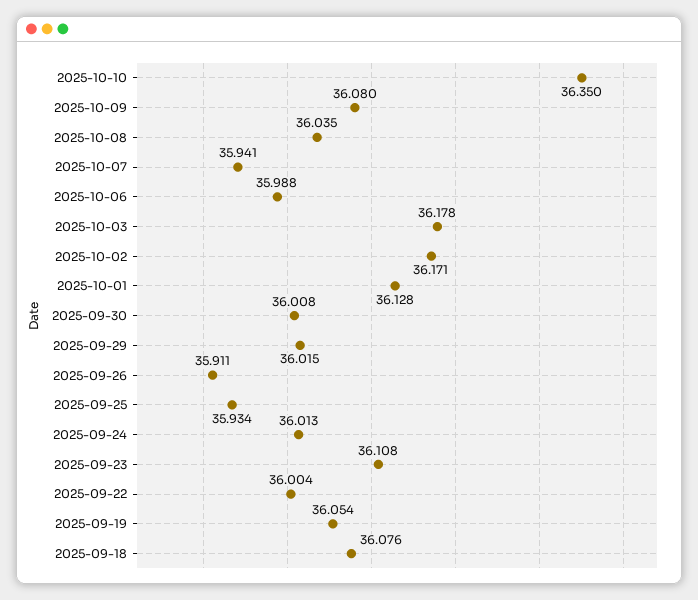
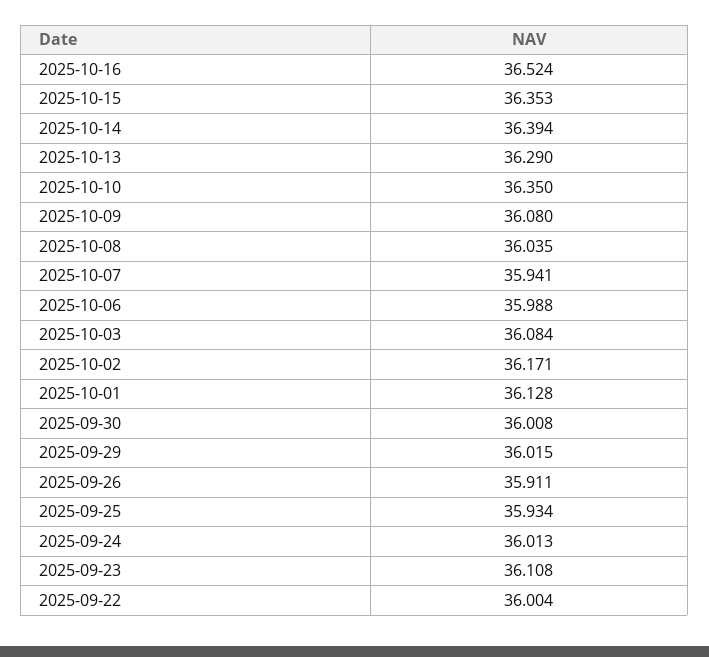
2025-10-03: 36.178 -> 36.084
2025-09-19: 36.054 -> none
2025-09-18: 36.076 -> none
2025-10-16: none -> 36.524
2025-10-15: none -> 36.353
2025-10-14: none -> 36.394
2025-10-13: none -> 36.29

